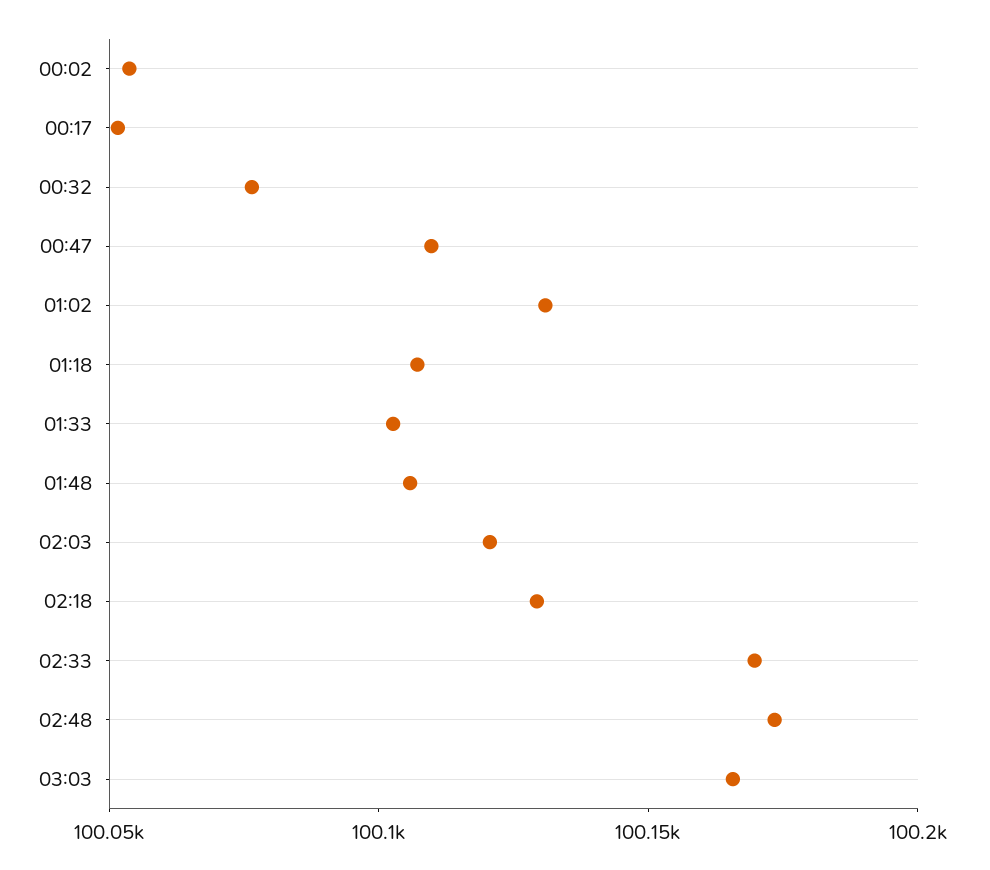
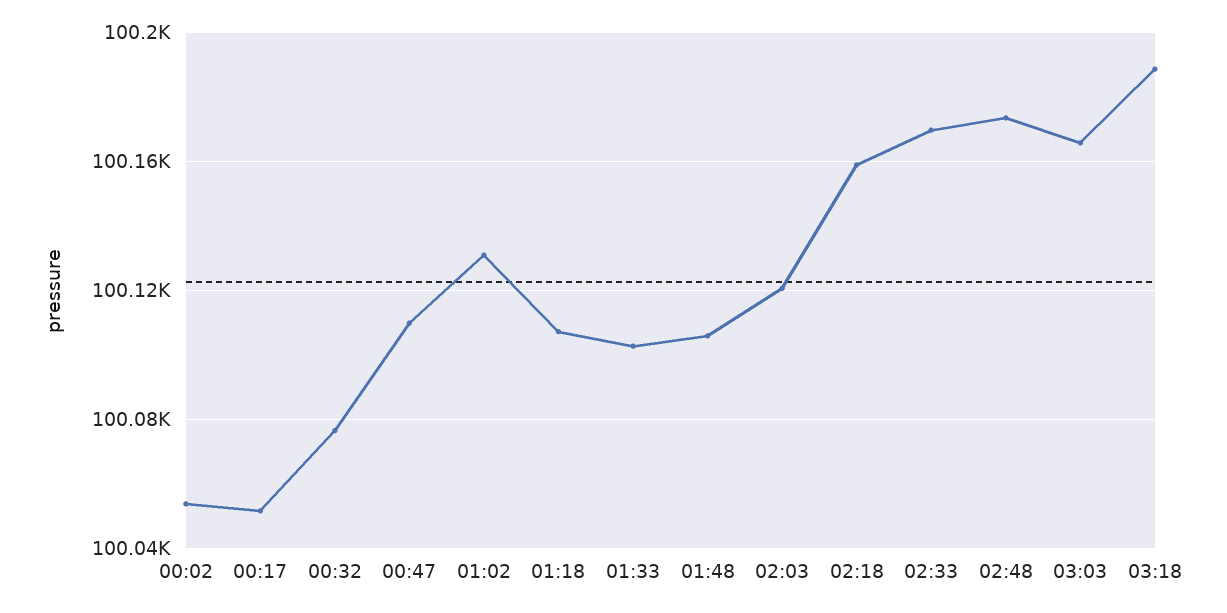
02:18: 100130 -> 100160
03:18: none -> 100190

